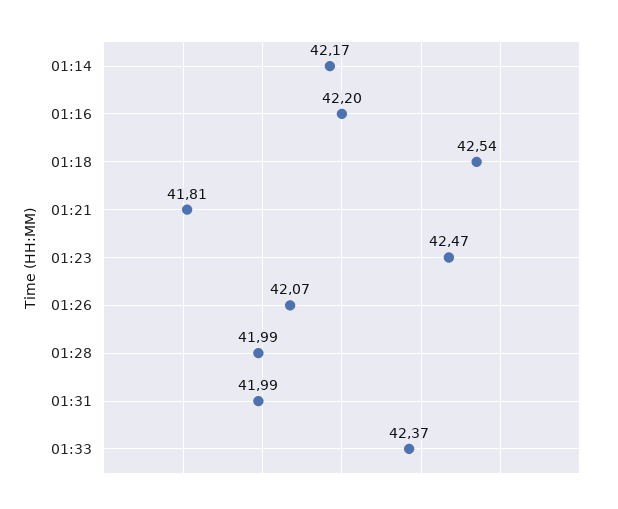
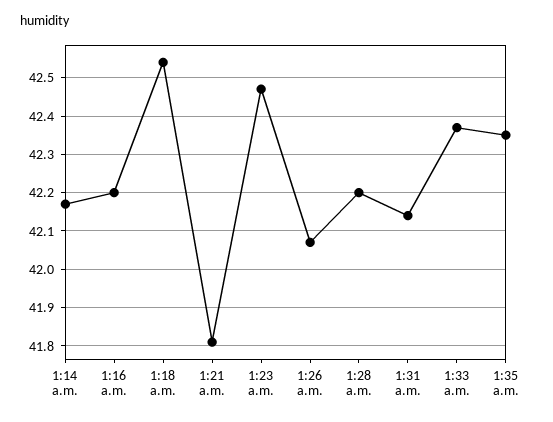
01:28: 41.99 -> 42.2
01:31: 41.99 -> 42.15
1:35 a.m.: none -> 42.35

